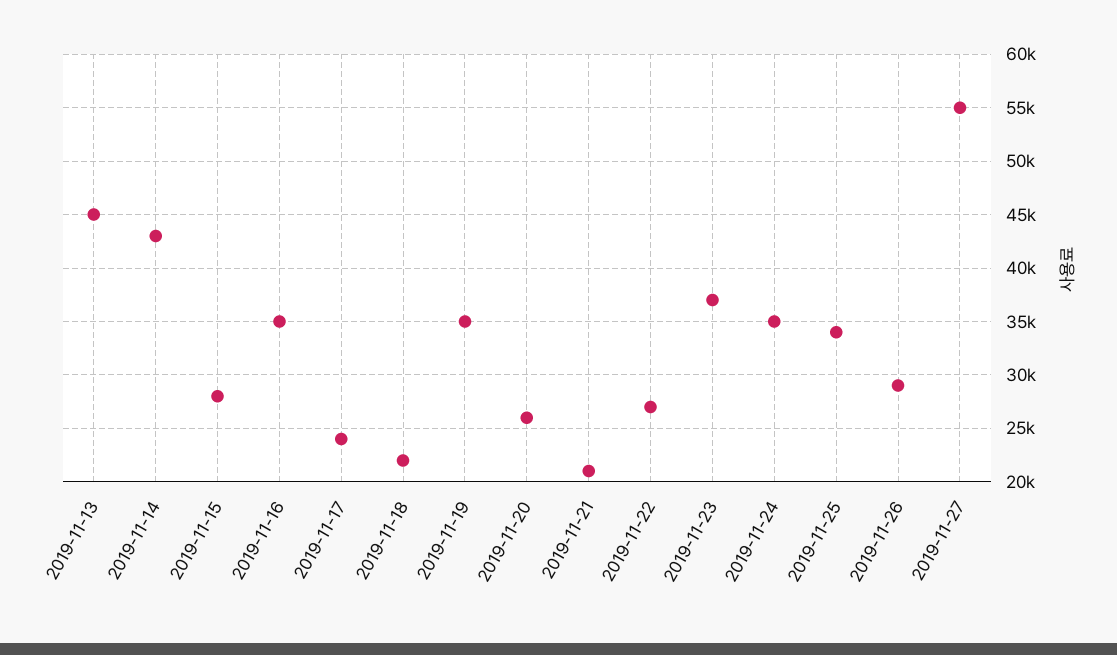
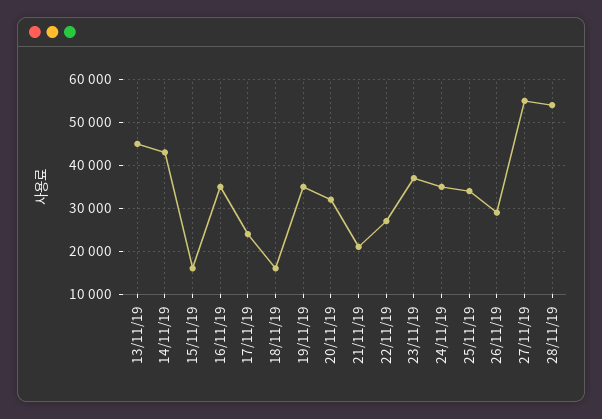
2019-11-15: 28000 -> 16000
2019-11-18: 22000 -> 16000
2019-11-20: 26000 -> 32000
28/11/19: none -> 54000

